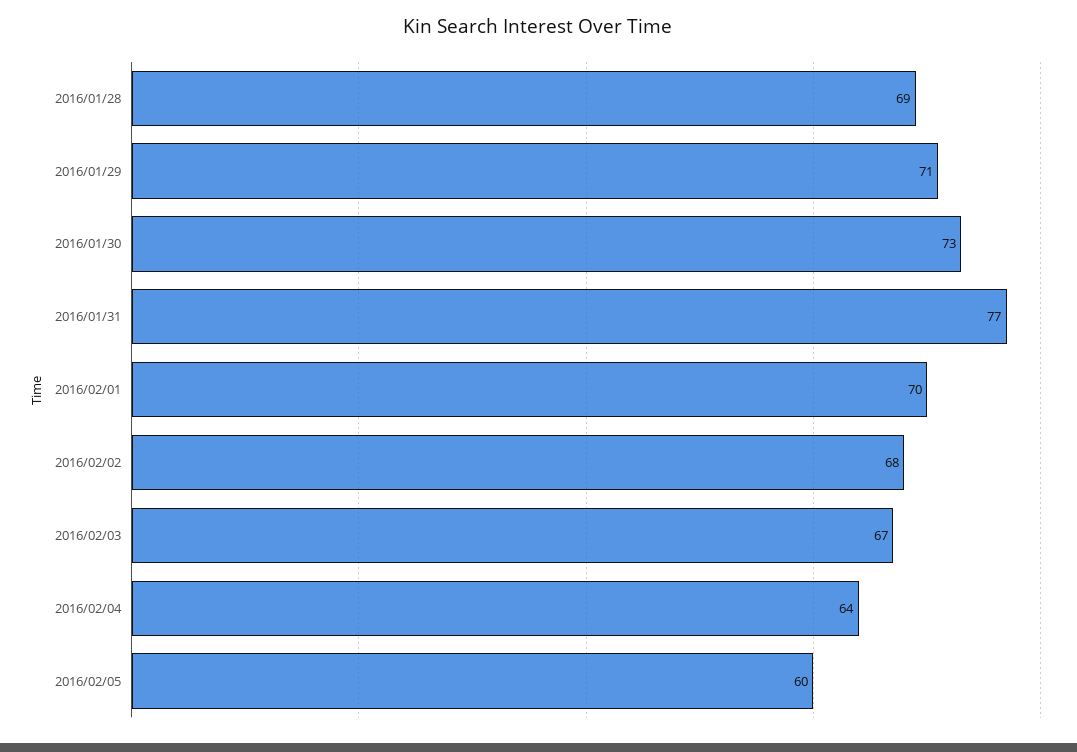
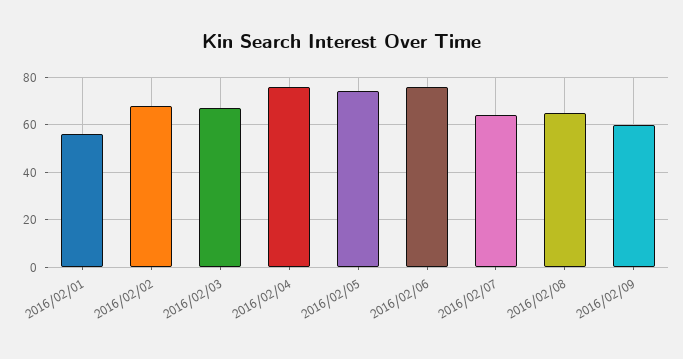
2016/01/28: 69 -> none
2016/01/29: 71 -> none
2016/01/30: 73 -> none
2016/01/31: 77 -> none
2016/02/01: 70 -> 55
2016/02/04: 64 -> 75
2016/02/05: 60 -> 75
2016/02/06: none -> 75
2016/02/07: none -> 65
2016/02/08: none -> 65
2016/02/09: none -> 60

